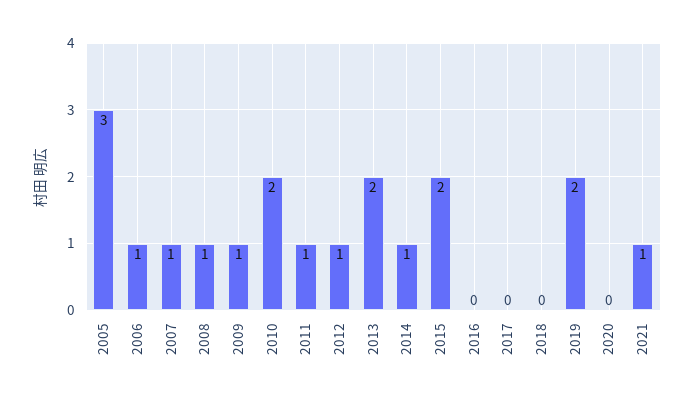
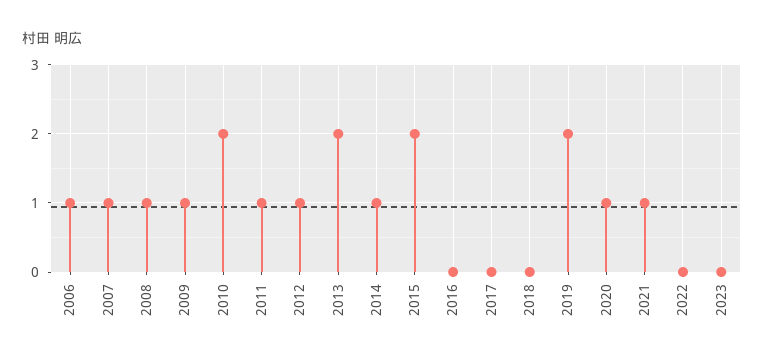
2005: 3 -> none
2020: 0 -> 1
2022: none -> 0
2023: none -> 0

